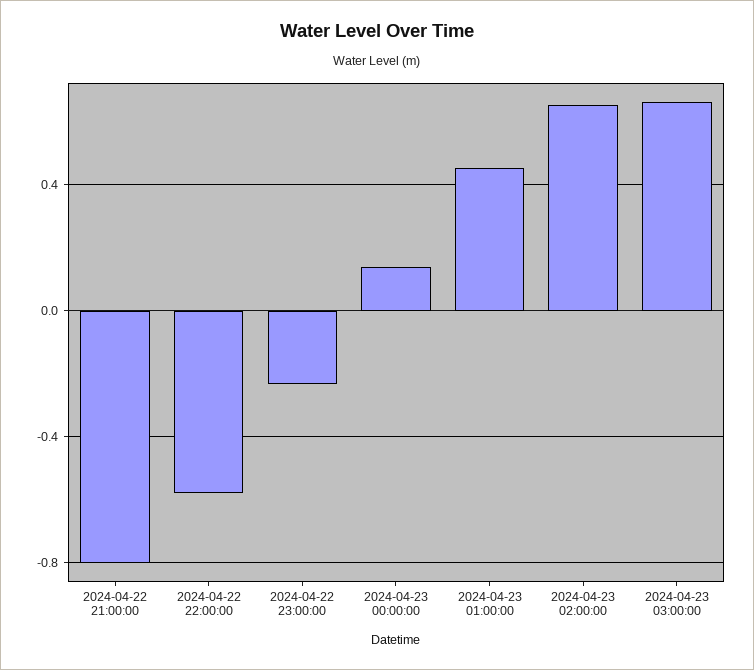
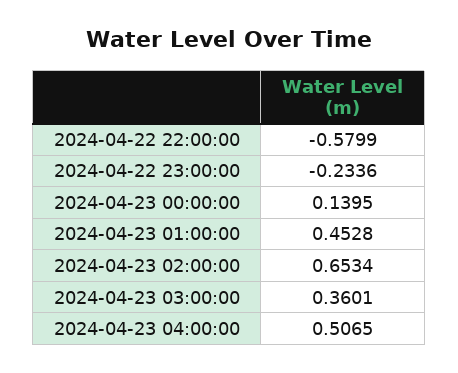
2024-04-22 21:00:00: -0.8 -> none
2024-04-23 03:00:00: 0.65 -> 0.3601
2024-04-23 04:00:00: none -> 0.5065

